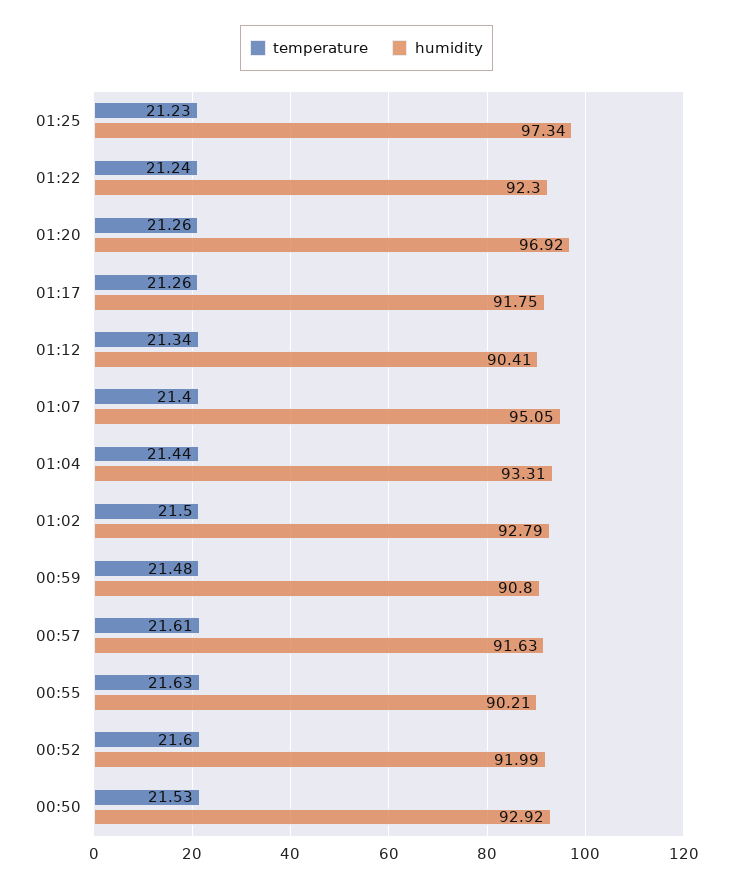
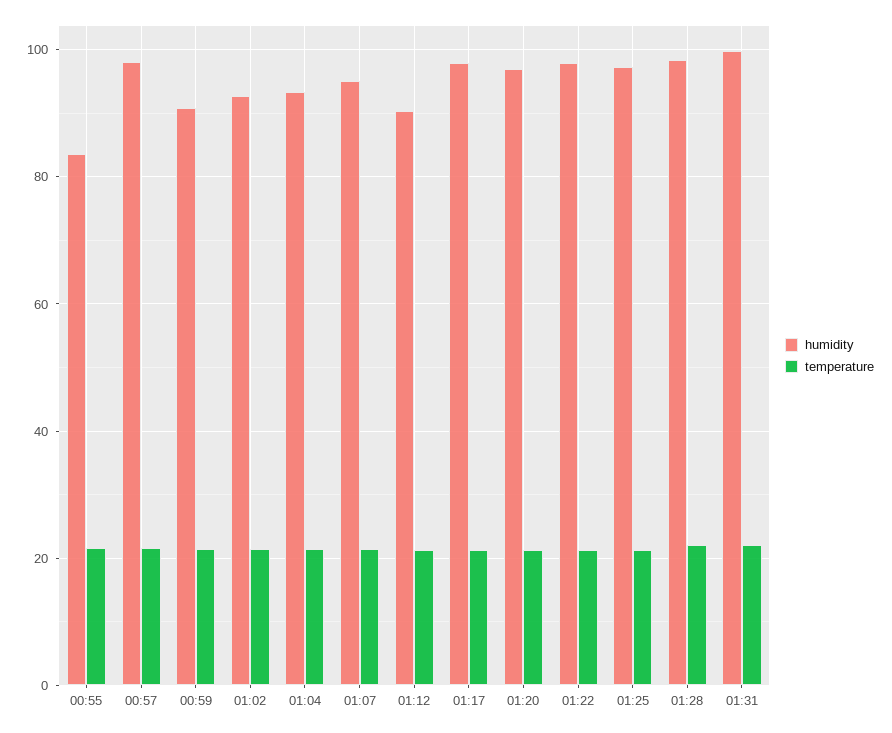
humidity, 01:22: 92.3 -> 98
humidity, 01:17: 91.75 -> 98
humidity, 00:57: 91.63 -> 98
humidity, 00:55: 90.21 -> 84
temperature, 00:52: 21.6 -> none
humidity, 00:52: 91.99 -> none
temperature, 00:50: 21.53 -> none
humidity, 00:50: 92.92 -> none
humidity, 01:28: none -> 98
temperature, 01:28: none -> 22
humidity, 01:31: none -> 100
temperature, 01:31: none -> 22

